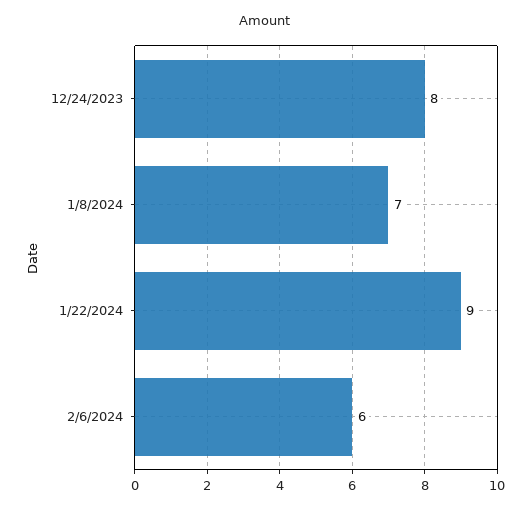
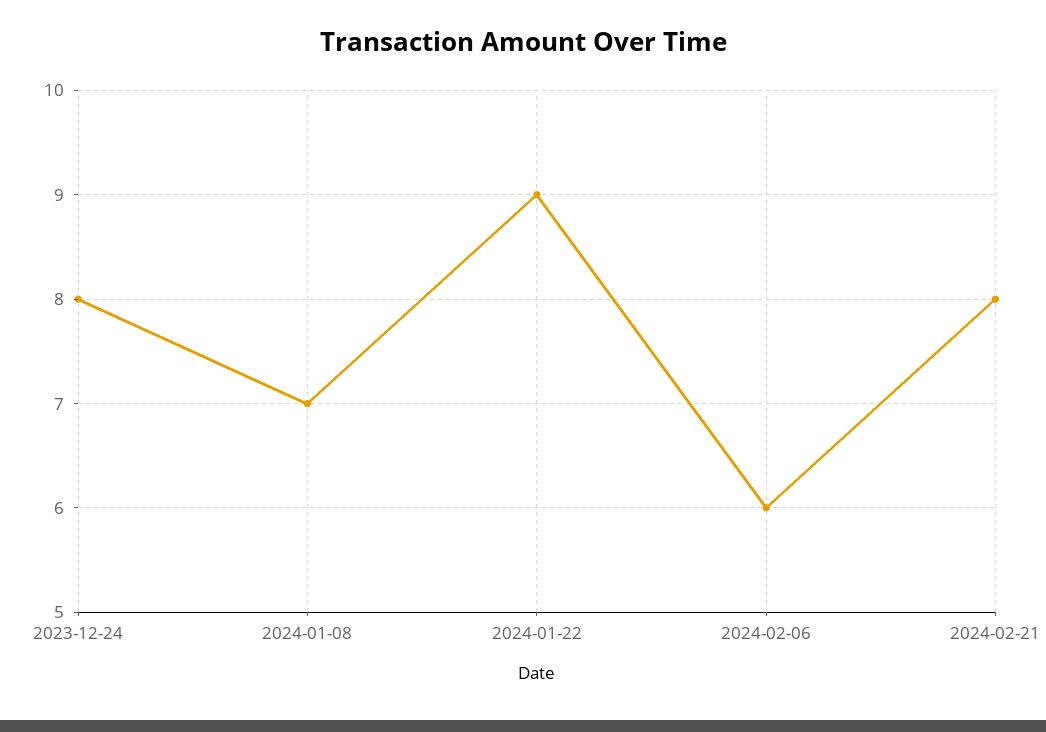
2024-02-21: none -> 8

